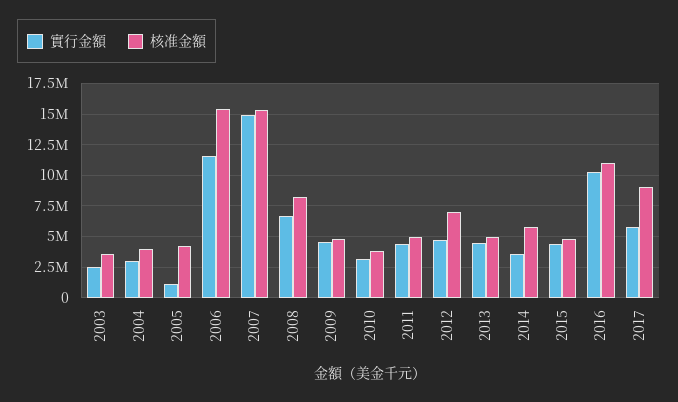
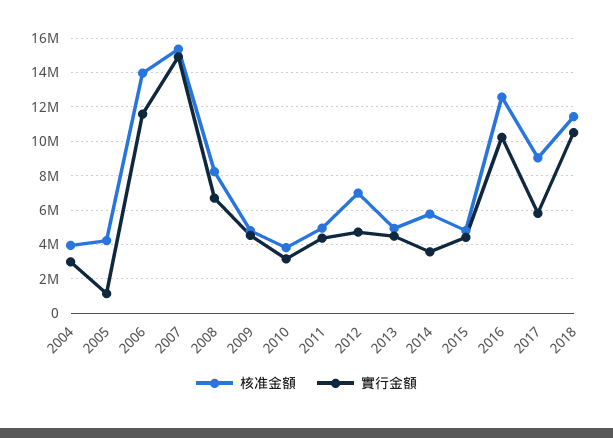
實行金額, 2003: 2500000 -> none
核准金額, 2003: 3500000 -> none
核准金額, 2006: 15500000 -> 14000000
核准金額, 2016: 11000000 -> 12500000
核准金額, 2018: none -> 11500000
實行金額, 2018: none -> 10500000

